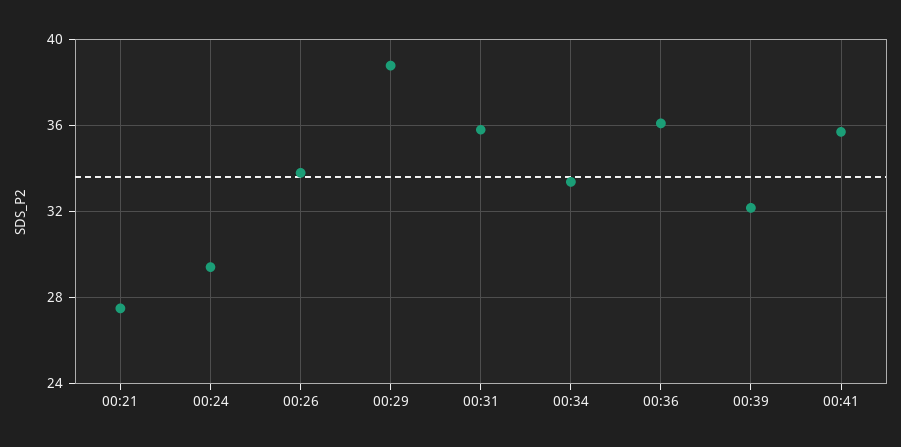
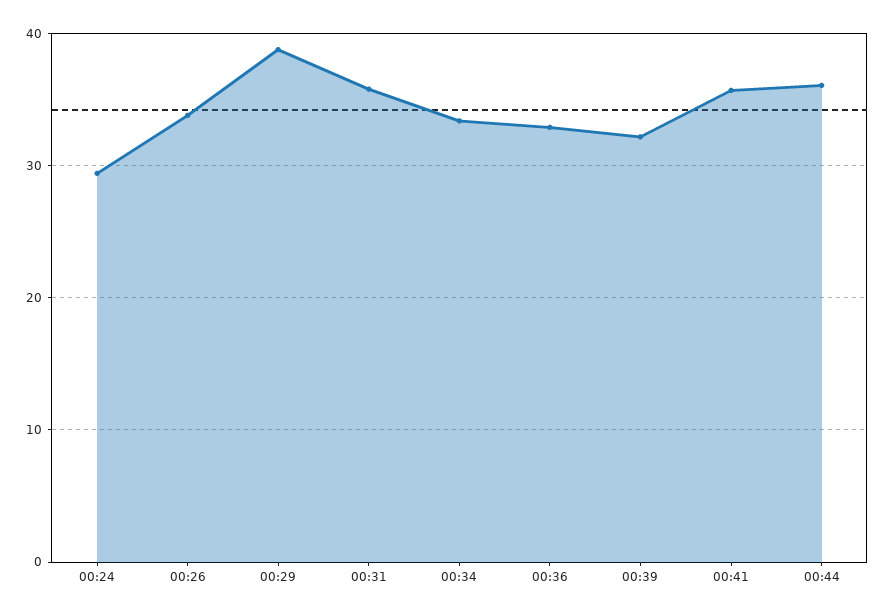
00:21: 27.5 -> none
00:36: 36 -> 33
00:44: none -> 36

